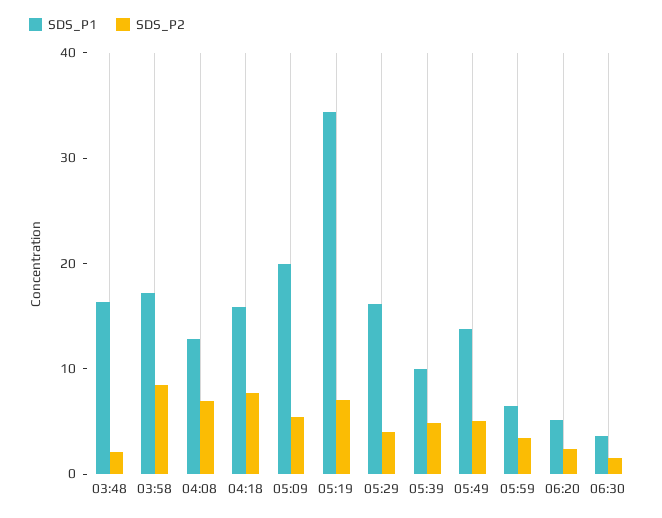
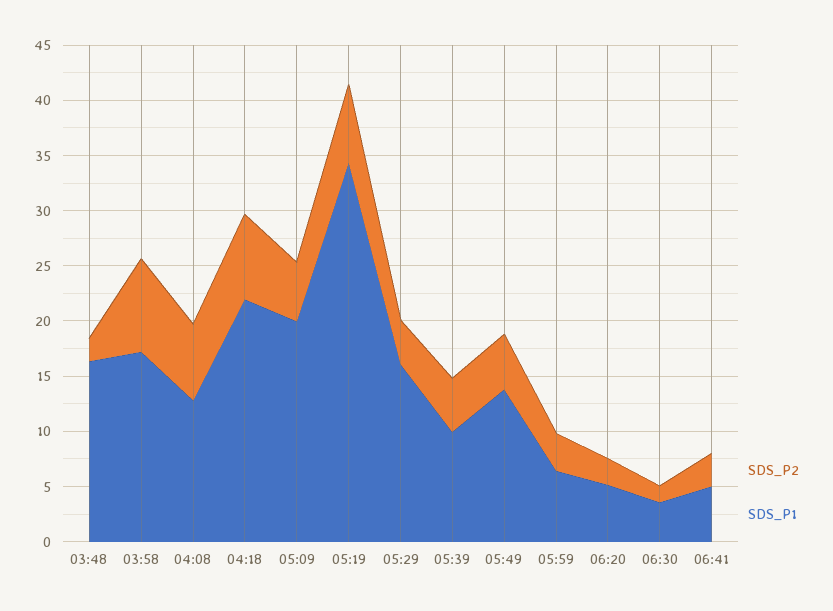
SDS_P1, 04:18: 16 -> 22
SDS_P2, 06:41: none -> 3
SDS_P1, 06:41: none -> 5

